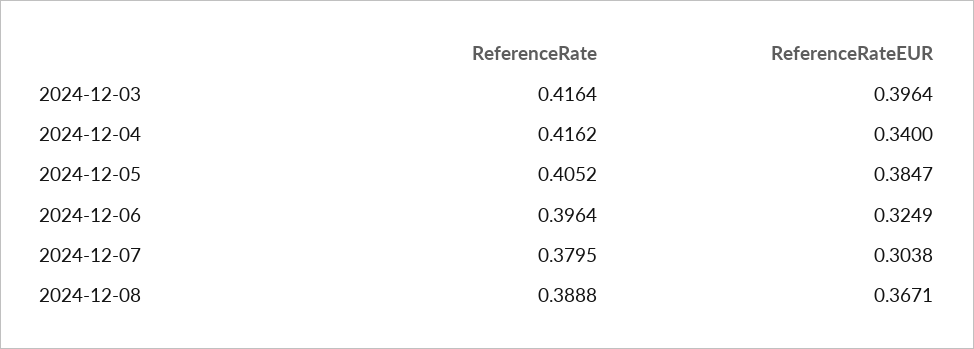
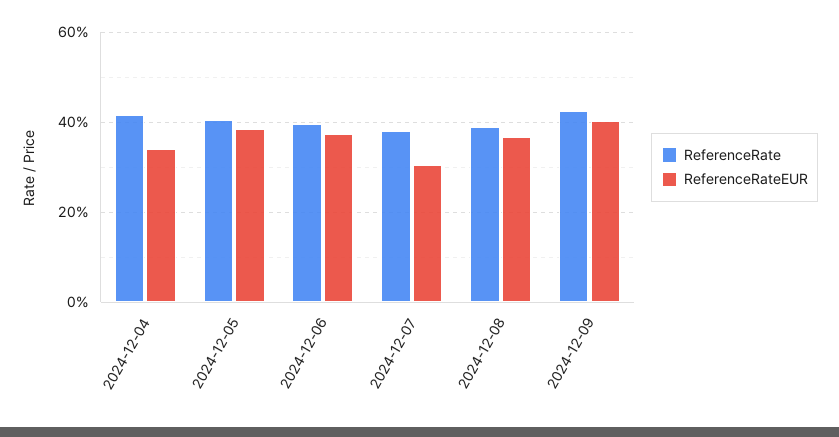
ReferenceRate, 2024-12-03: 0.4164 -> none
ReferenceRateEUR, 2024-12-03: 0.3964 -> none
ReferenceRateEUR, 2024-12-06: 0.3249 -> 0.38
ReferenceRate, 2024-12-09: none -> 0.42
ReferenceRateEUR, 2024-12-09: none -> 0.4

